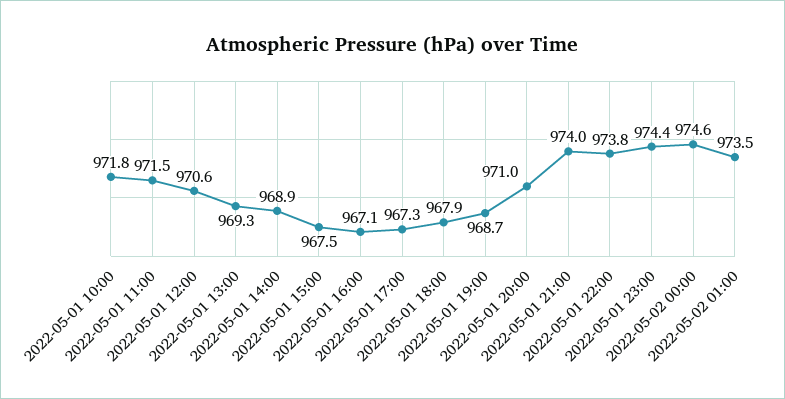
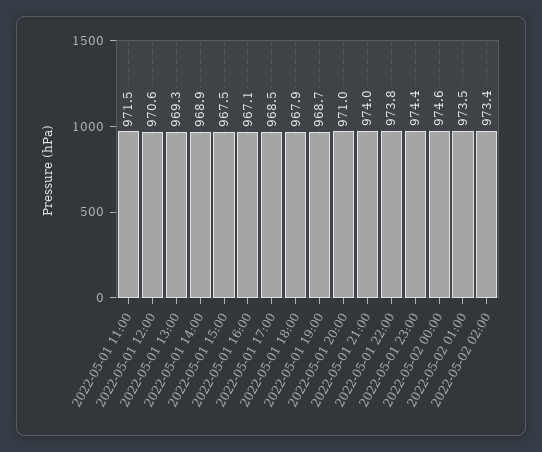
2022-05-01 10:00: 971.8 -> none
2022-05-01 17:00: 967.3 -> 968.5
2022-05-02 02:00: none -> 973.4

